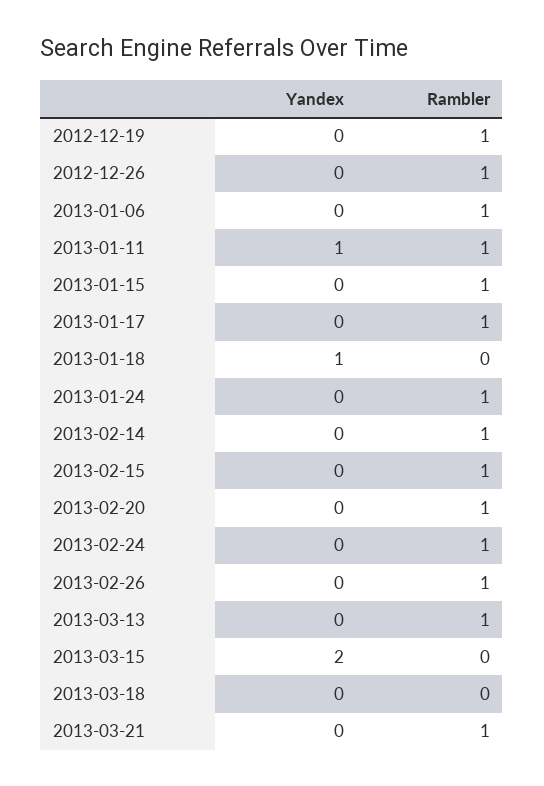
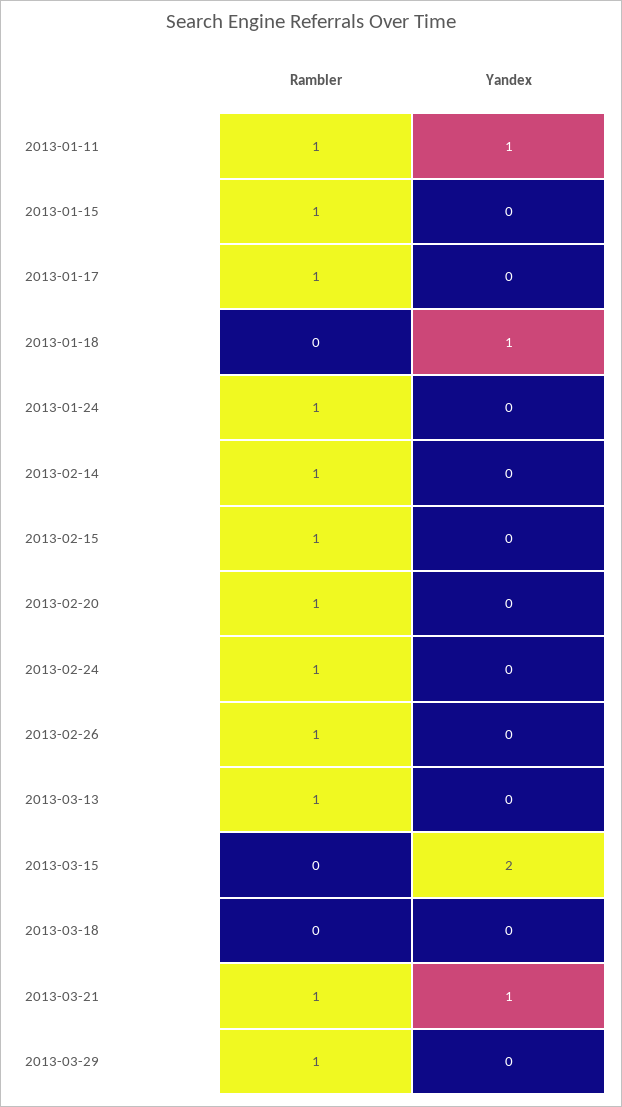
Yandex, 2012-12-19: 0 -> none
Rambler, 2012-12-19: 1 -> none
Yandex, 2012-12-26: 0 -> none
Rambler, 2012-12-26: 1 -> none
Yandex, 2013-01-06: 0 -> none
Rambler, 2013-01-06: 1 -> none
Yandex, 2013-03-21: 0 -> 1
Rambler, 2013-03-29: none -> 1
Yandex, 2013-03-29: none -> 0

